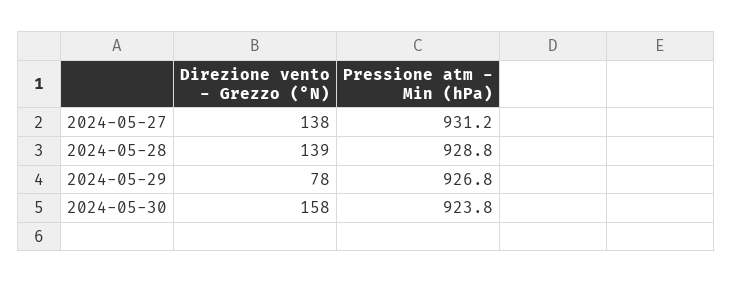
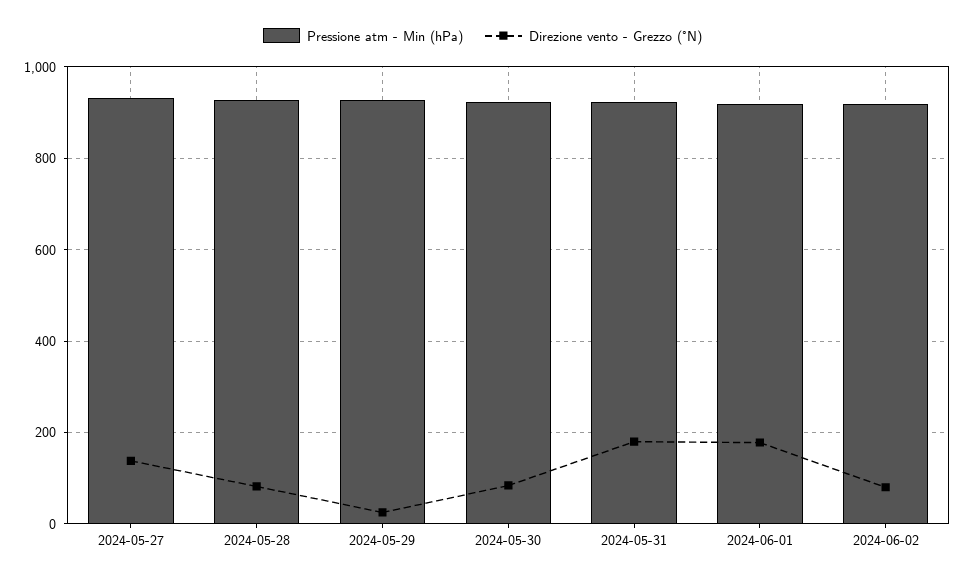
Direzione vento - Grezzo (°N), 2024-05-28: 139 -> 80
Direzione vento - Grezzo (°N), 2024-05-29: 78 -> 20
Direzione vento - Grezzo (°N), 2024-05-30: 158 -> 80
Pressione atm - Min (hPa), 2024-05-31: none -> 920
Direzione vento - Grezzo (°N), 2024-05-31: none -> 180
Pressione atm - Min (hPa), 2024-06-01: none -> 920
Direzione vento - Grezzo (°N), 2024-06-01: none -> 180
Pressione atm - Min (hPa), 2024-06-02: none -> 920
Direzione vento - Grezzo (°N), 2024-06-02: none -> 80

